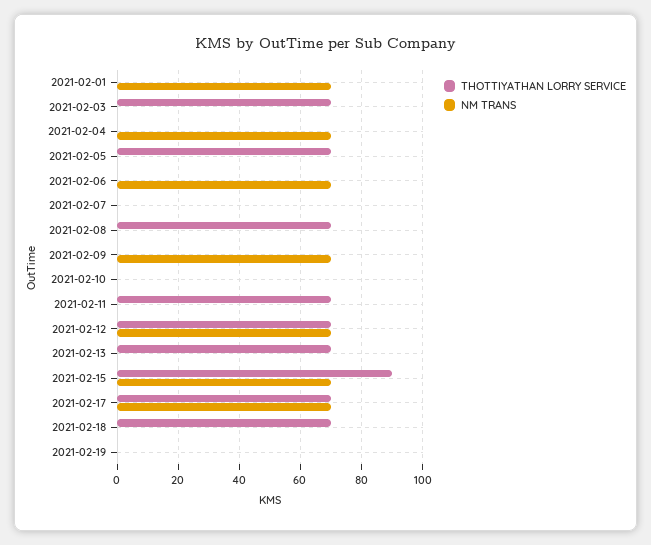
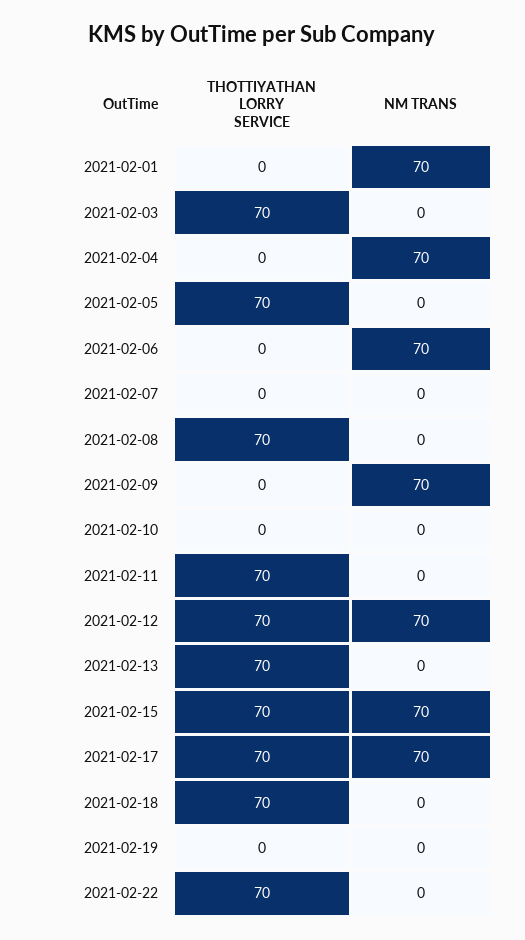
THOTTIYATHAN LORRY SERVICE, 2021-02-15: 90 -> 70
THOTTIYATHAN LORRY SERVICE, 2021-02-22: none -> 70
NM TRANS, 2021-02-22: none -> 0

